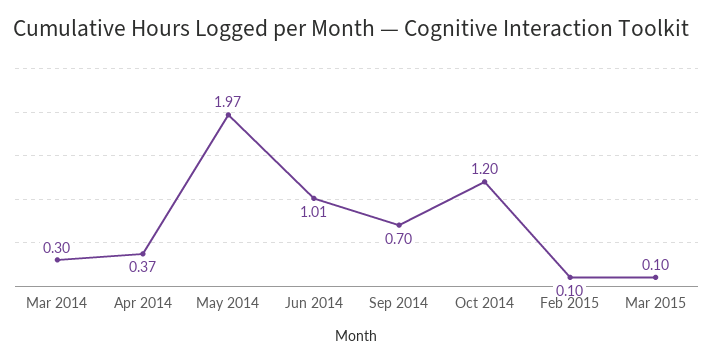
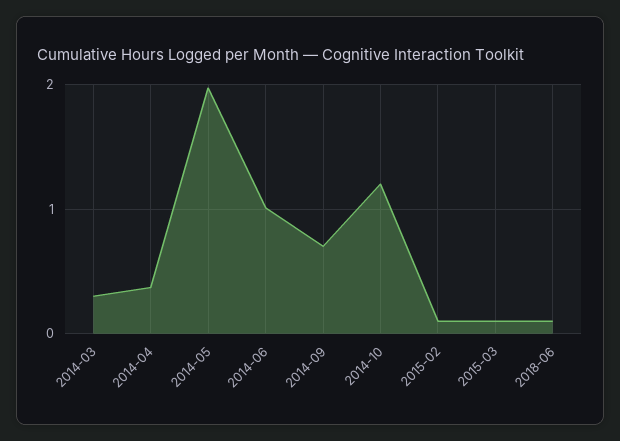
2018-06: none -> 0.1

